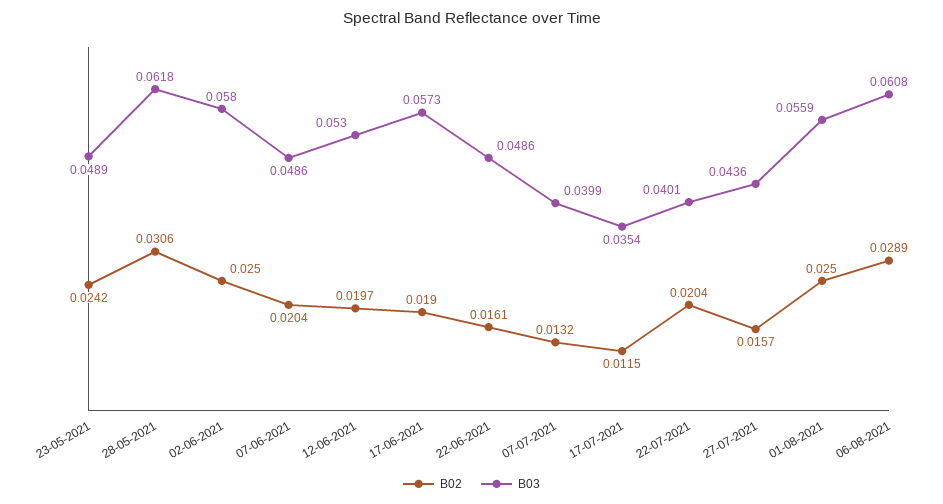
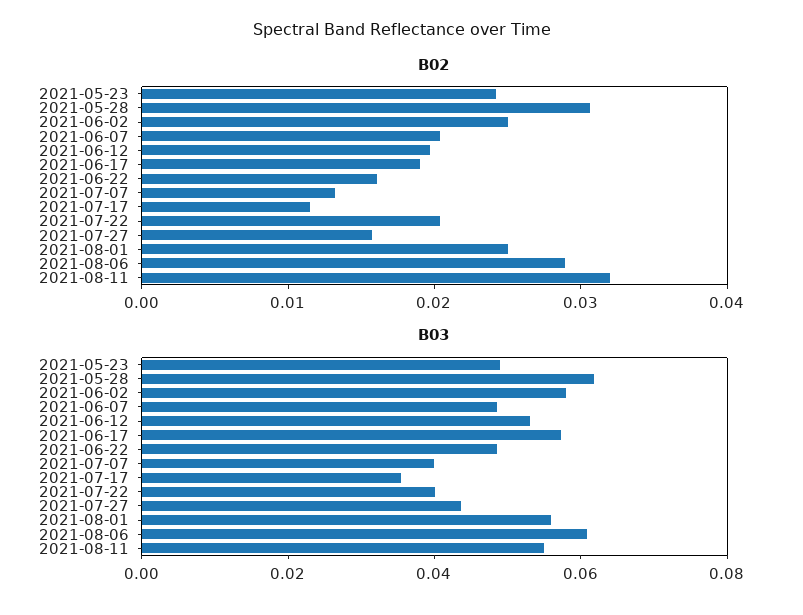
B02, 2021-08-11: none -> 0.032
B03, 2021-08-11: none -> 0.055

